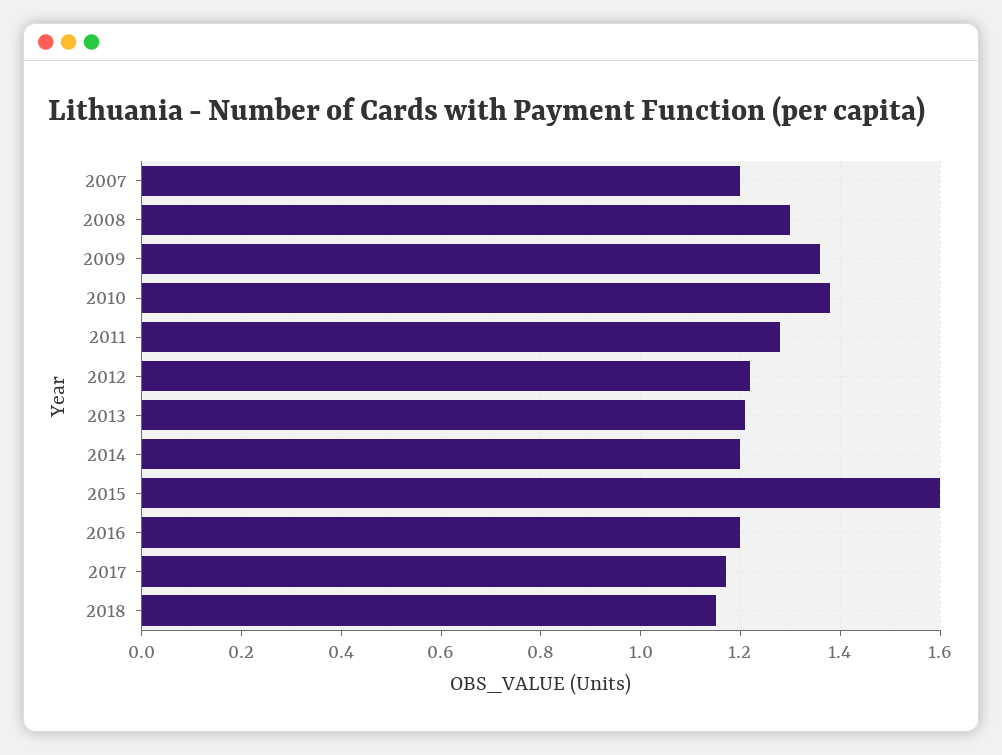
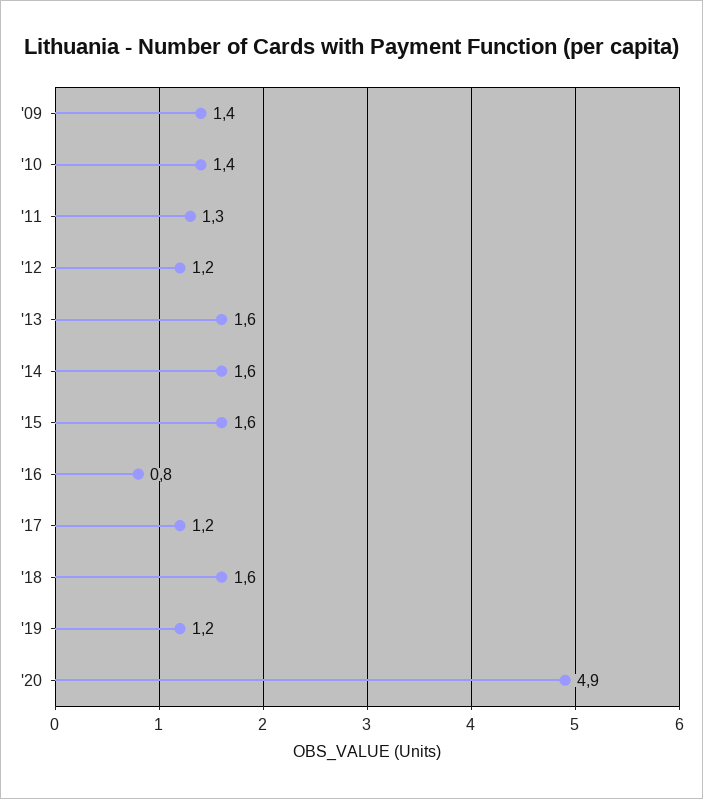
2007: 1.2 -> none
2008: 1.3 -> none
2013: 1.2 -> 1.6
2014: 1.2 -> 1.6
2016: 1.2 -> 0.8
2018: 1.15 -> 1.6
'19: none -> 1.2
'20: none -> 4.9

